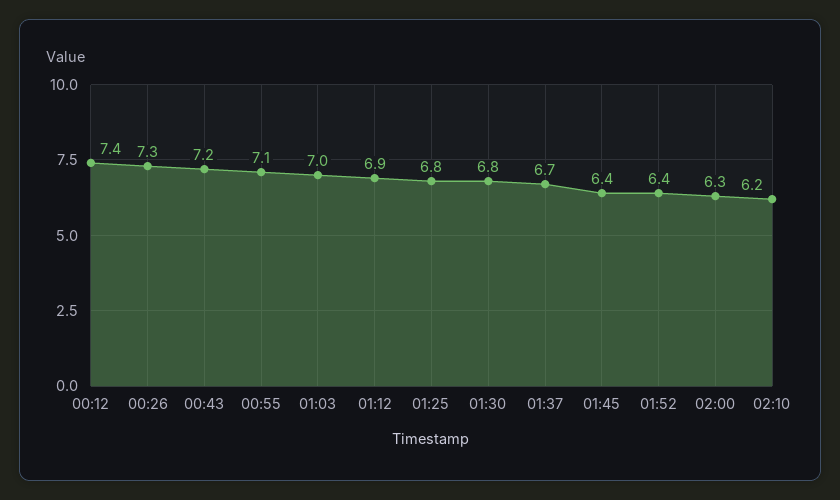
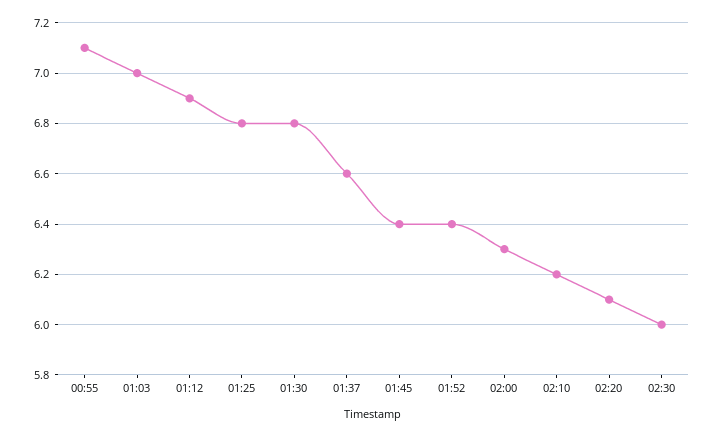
00:12: 7.4 -> none
00:26: 7.3 -> none
00:43: 7.2 -> none
01:37: 6.7 -> 6.6
02:20: none -> 6.1
02:30: none -> 6

